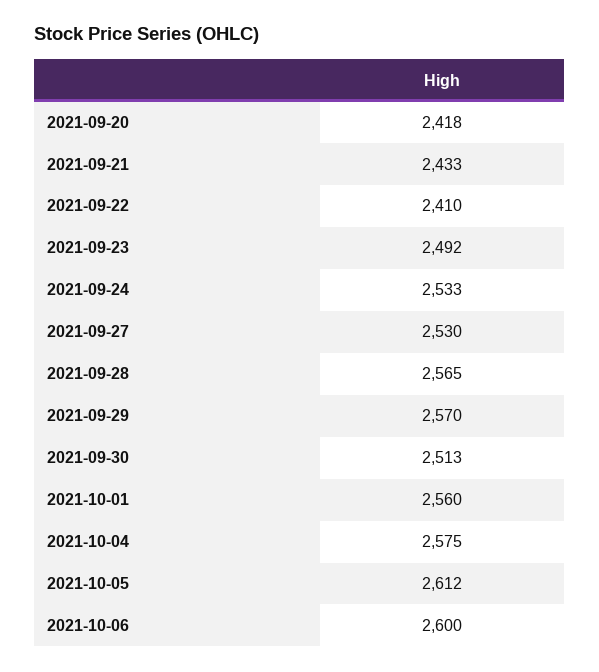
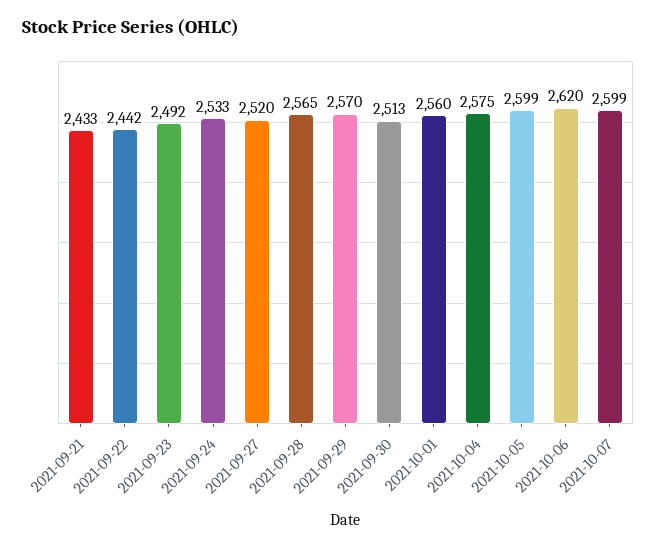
2021-09-20: 2418 -> none
2021-09-22: 2410 -> 2442
2021-09-27: 2530 -> 2520
2021-10-05: 2612 -> 2599
2021-10-06: 2600 -> 2620
2021-10-07: none -> 2599

